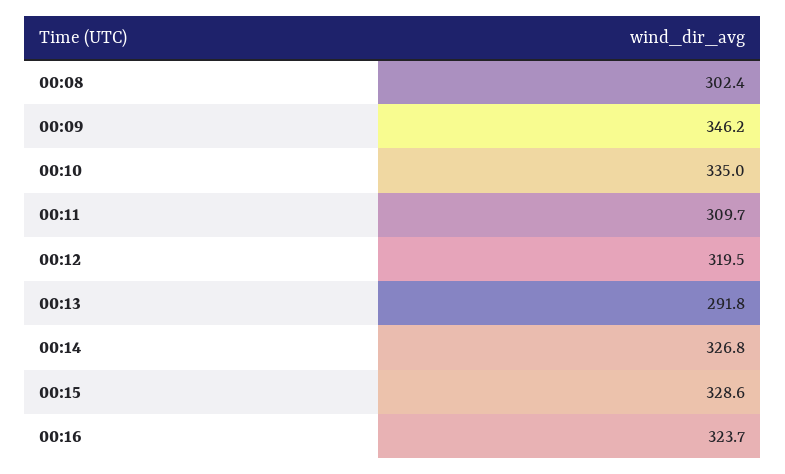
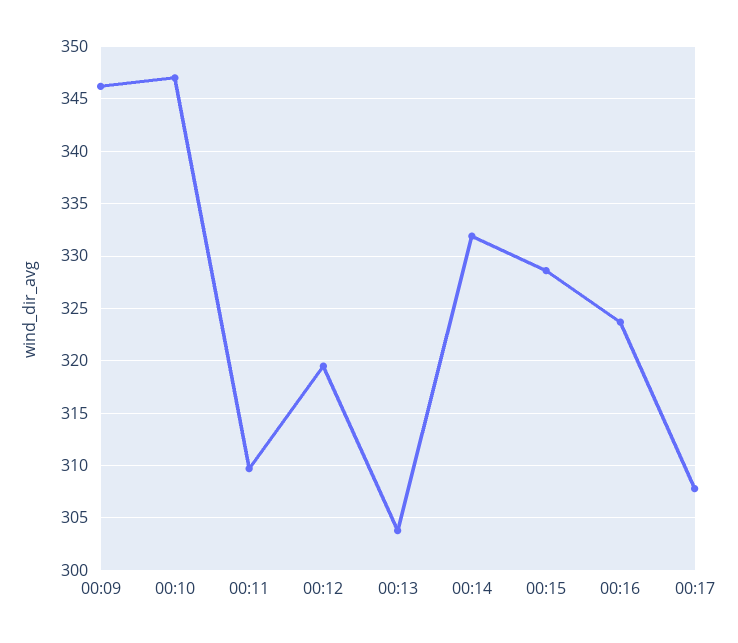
00:08: 302.4 -> none
00:10: 335 -> 347
00:13: 291.8 -> 304
00:14: 326.8 -> 332
00:17: none -> 308

